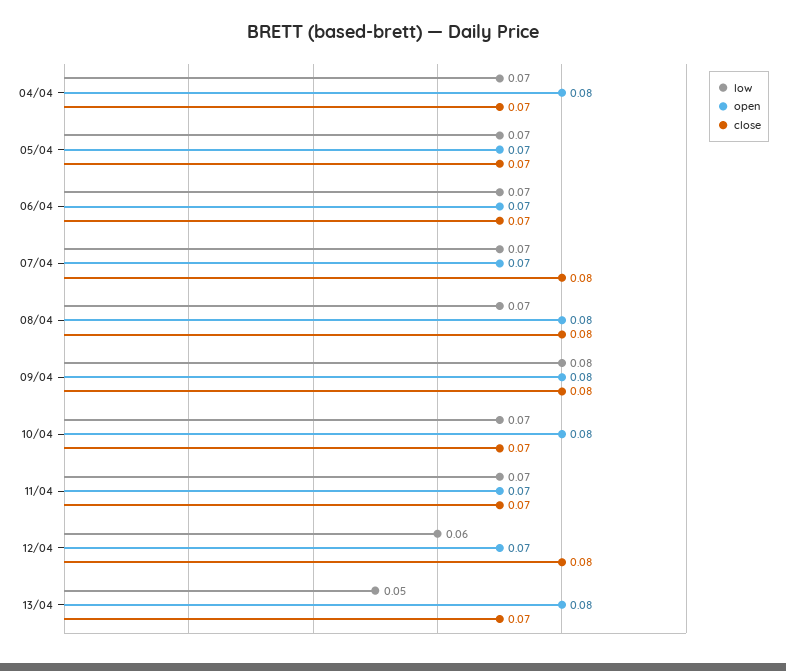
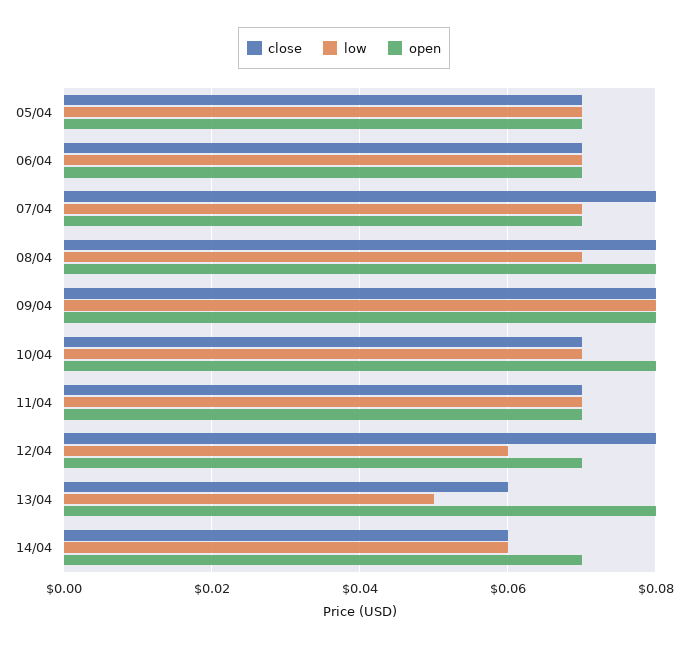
low, 04/04: 0.07 -> none
open, 04/04: 0.08 -> none
close, 04/04: 0.07 -> none
close, 13/04: 0.07 -> 0.06
close, 14/04: none -> 0.06
low, 14/04: none -> 0.06
open, 14/04: none -> 0.07

